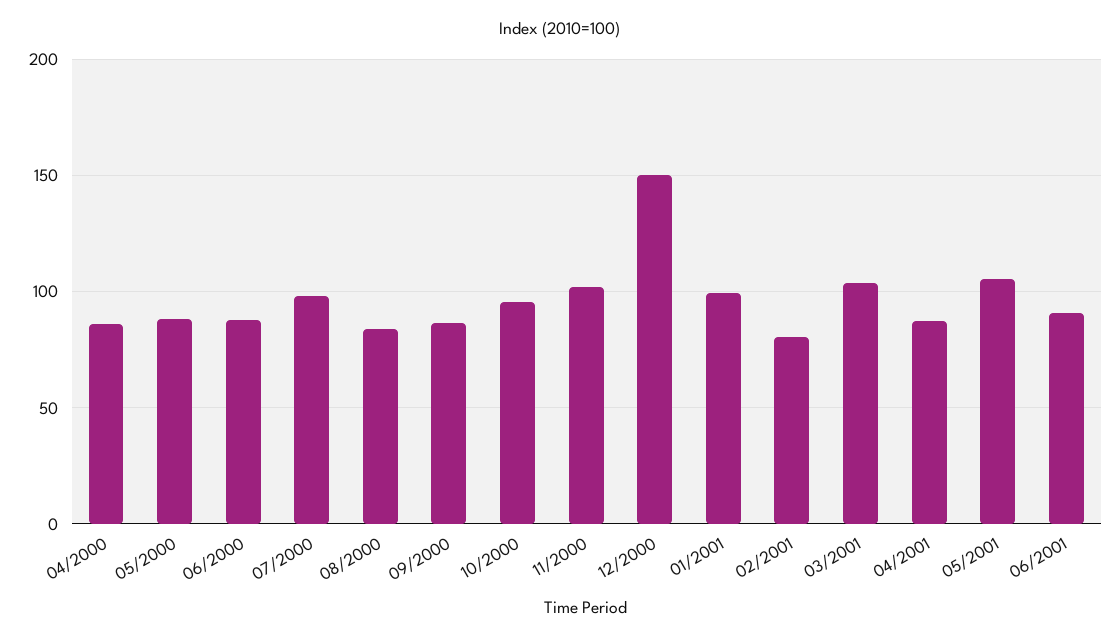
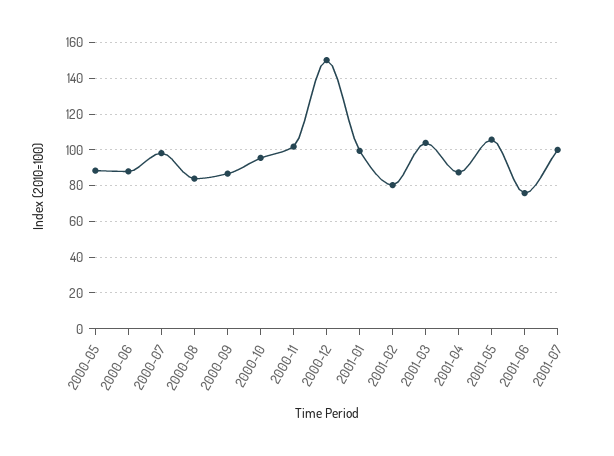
04/2000: 85 -> none
06/2001: 90 -> 75
2001-07: none -> 100

